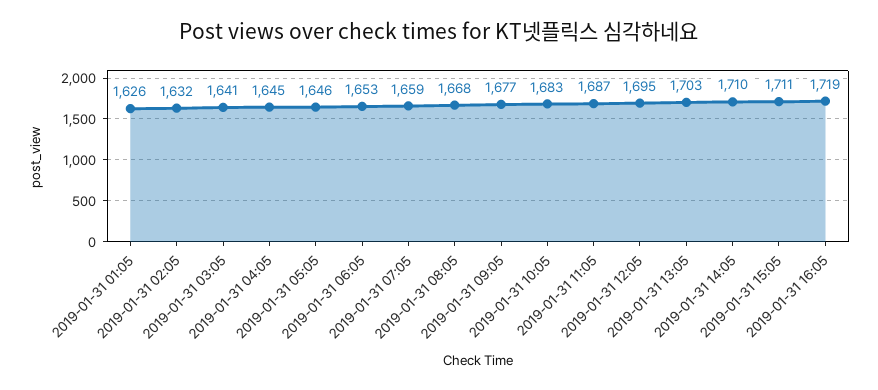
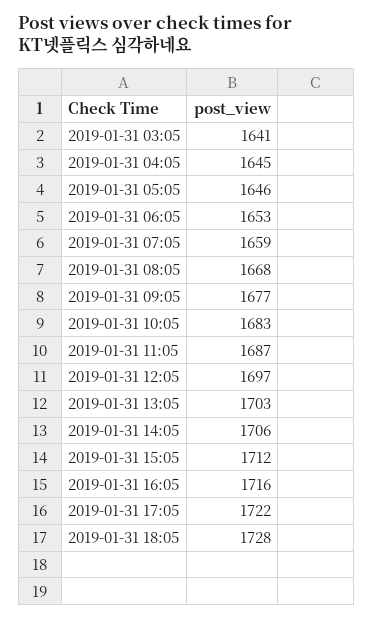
2019-01-31 01:05: 1626 -> none
2019-01-31 02:05: 1632 -> none
2019-01-31 12:05: 1695 -> 1697
2019-01-31 14:05: 1710 -> 1706
2019-01-31 15:05: 1711 -> 1712
2019-01-31 16:05: 1719 -> 1716
2019-01-31 17:05: none -> 1722
2019-01-31 18:05: none -> 1728

